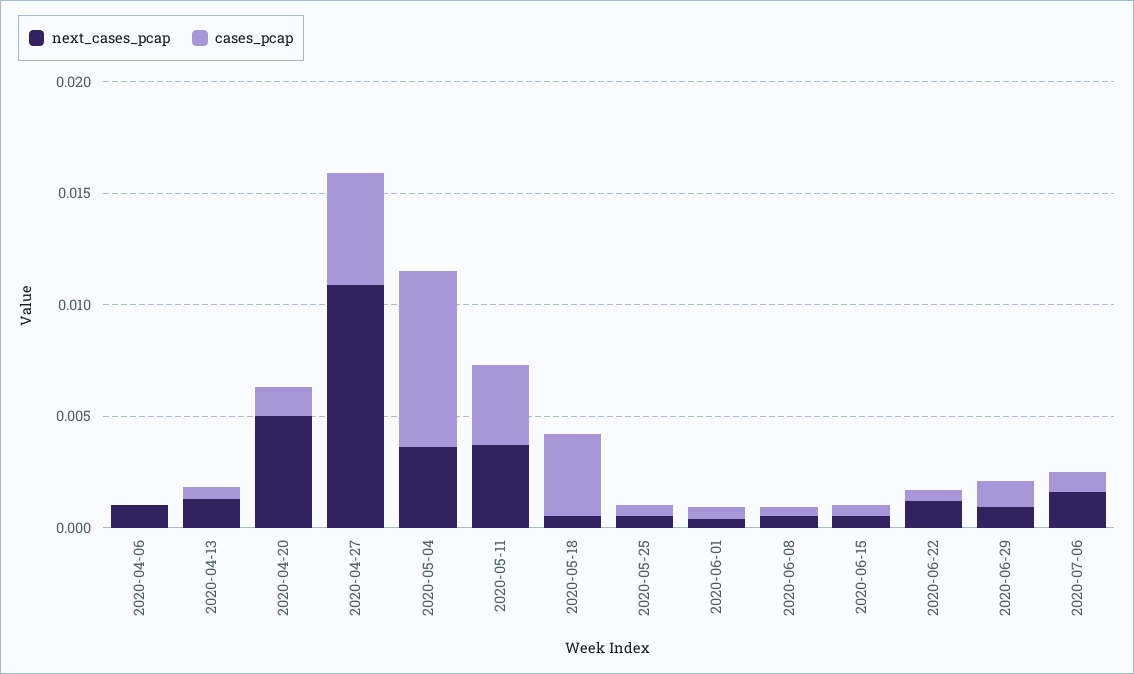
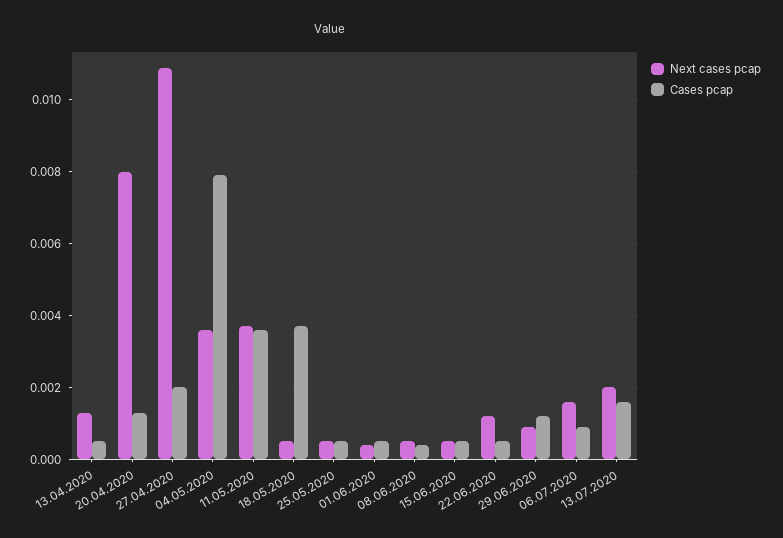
next_cases_pcap, 2020-04-06: 0.001 -> none
cases_pcap, 2020-04-06: 0 -> none
next_cases_pcap, 2020-04-20: 0.005 -> 0.008
cases_pcap, 2020-04-27: 0.005 -> 0.002
next_cases_pcap, 13.07.2020: none -> 0.002
cases_pcap, 13.07.2020: none -> 0.0015

